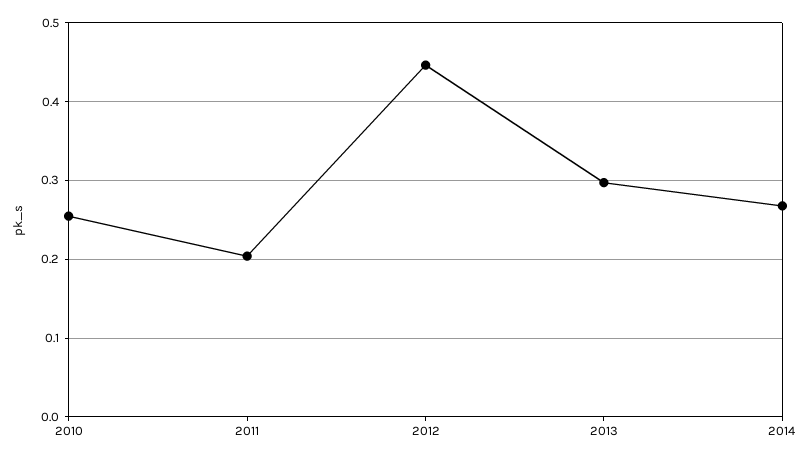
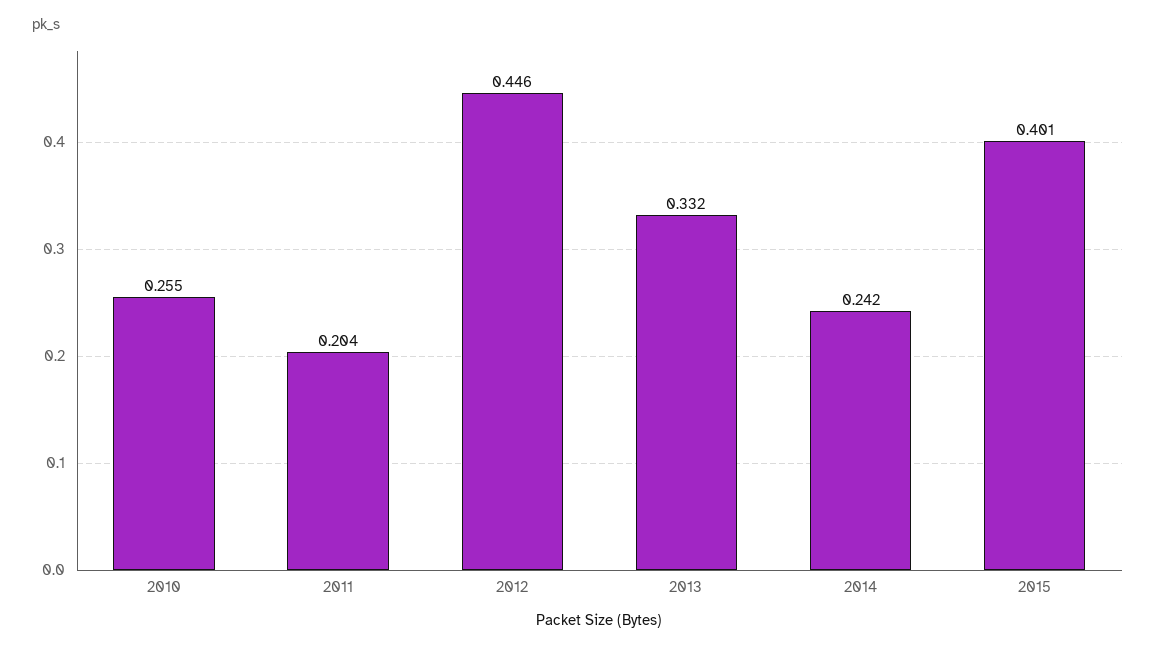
2013: 0.3 -> 0.332
2014: 0.27 -> 0.242
2015: none -> 0.401

